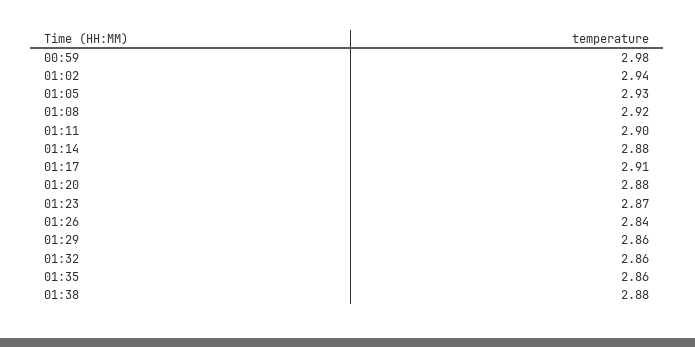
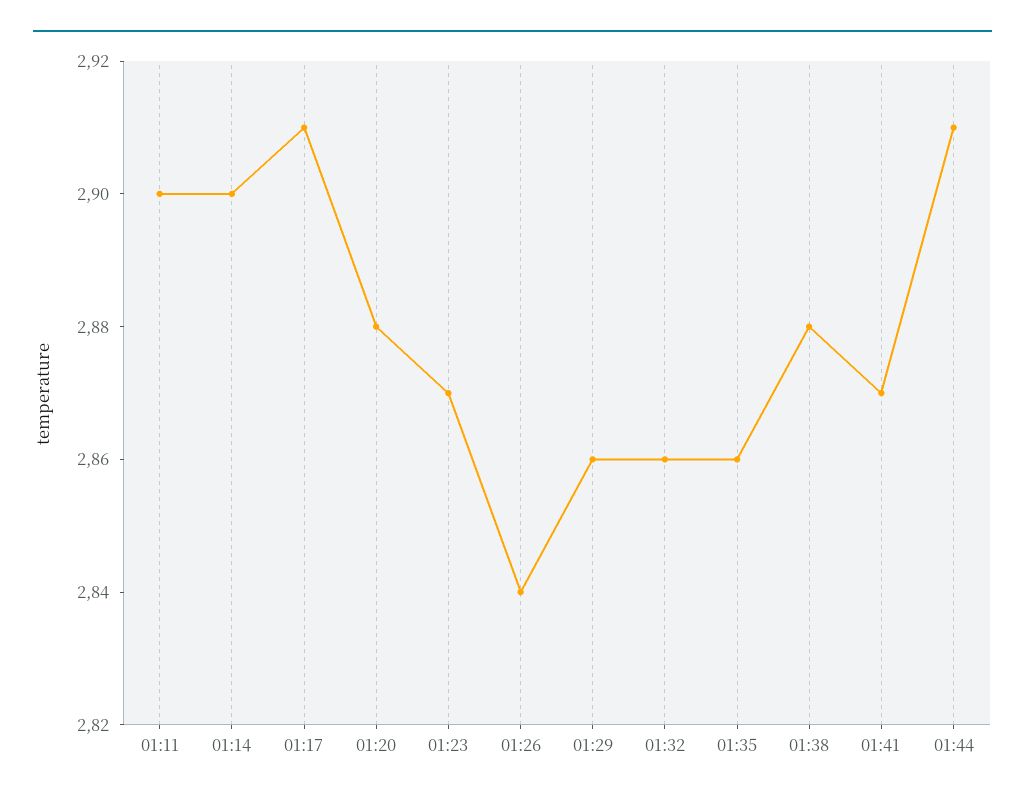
00:59: 2.98 -> none
01:02: 2.94 -> none
01:05: 2.93 -> none
01:08: 2.92 -> none
01:14: 2.88 -> 2.9
01:41: none -> 2.87
01:44: none -> 2.91

